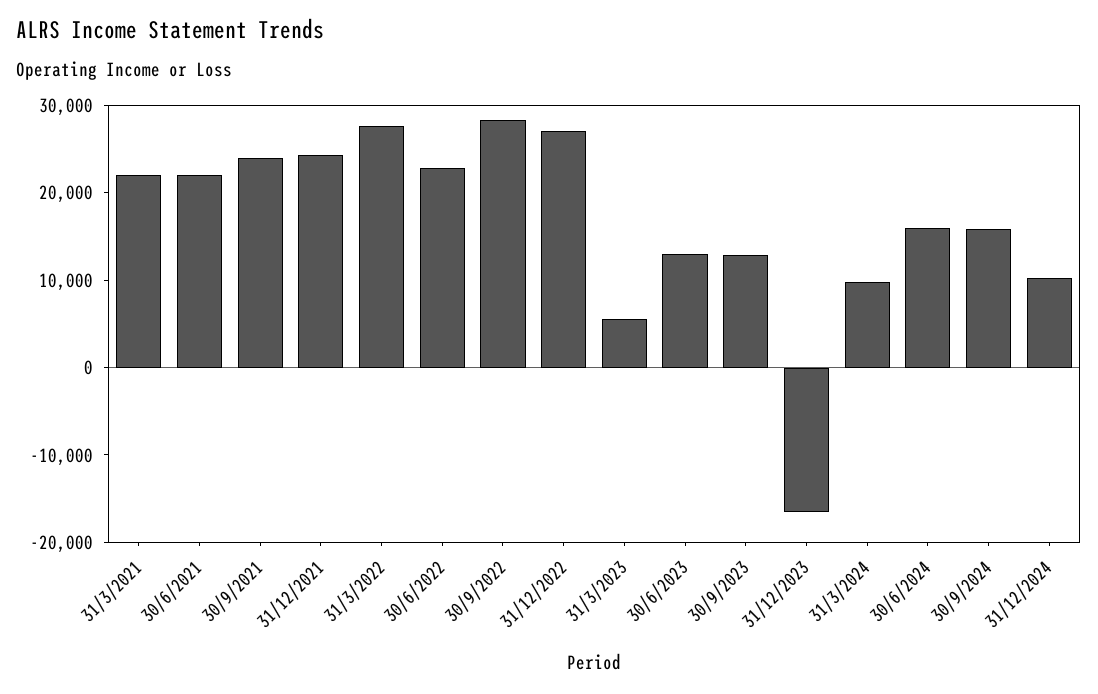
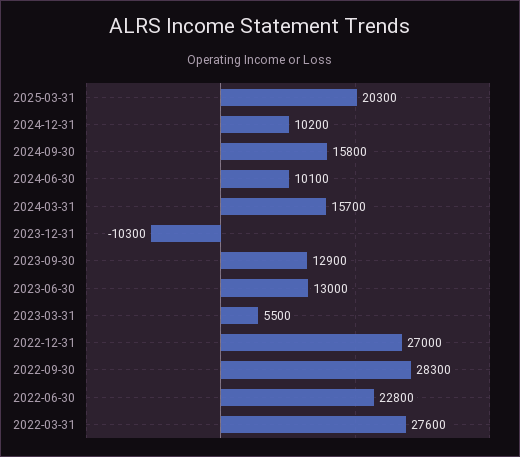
31/3/2021: 22000 -> none
30/6/2021: 22000 -> none
30/9/2021: 24000 -> none
31/12/2021: 24000 -> none
31/12/2023: -16000 -> -10300
31/3/2024: 10000 -> 15700
30/6/2024: 16000 -> 10100
2025-03-31: none -> 20300

